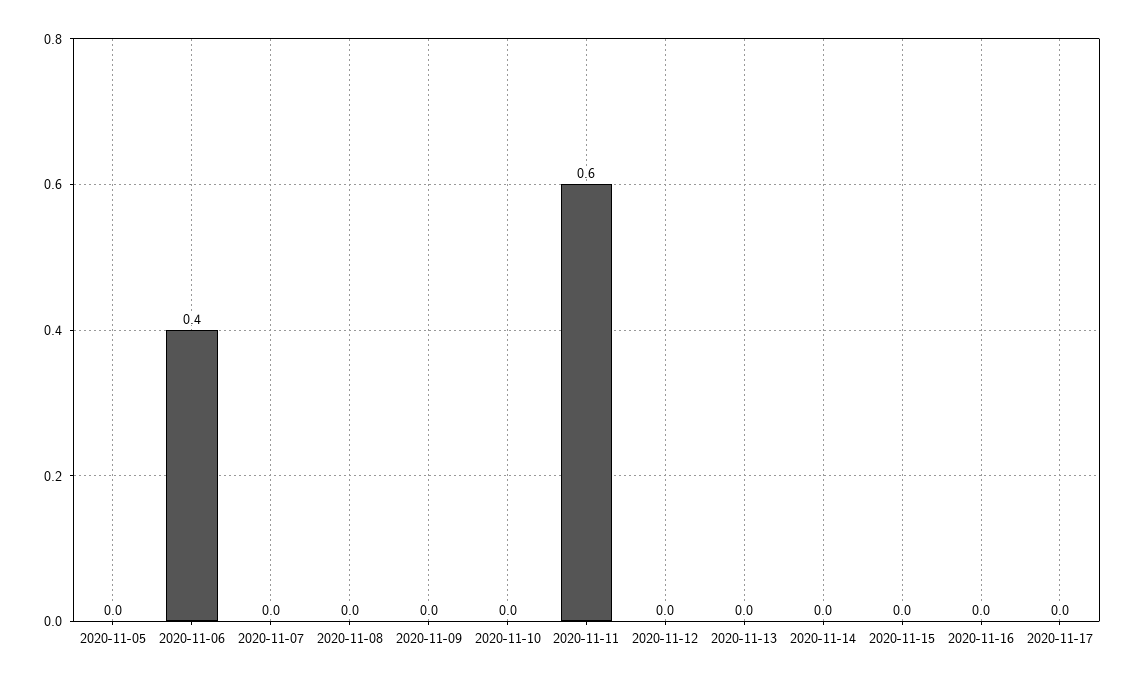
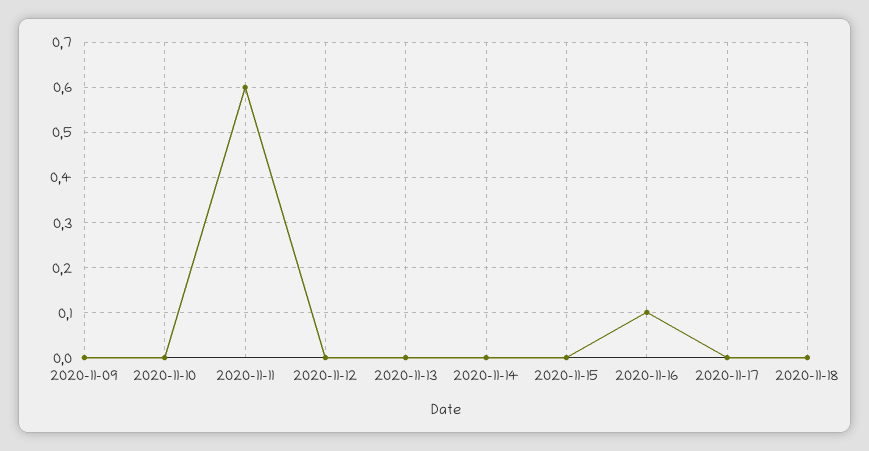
2020-11-05: 0 -> none
2020-11-06: 0.4 -> none
2020-11-07: 0 -> none
2020-11-08: 0 -> none
2020-11-16: 0 -> 0.1
2020-11-18: none -> 0

